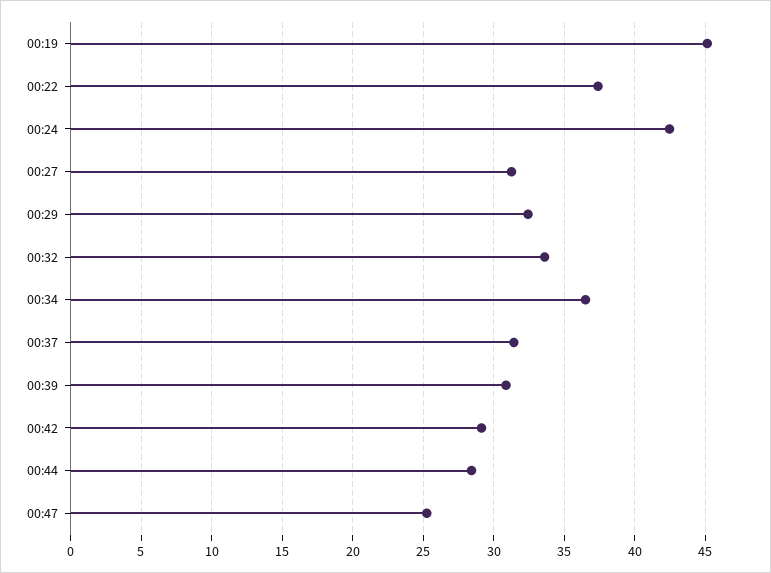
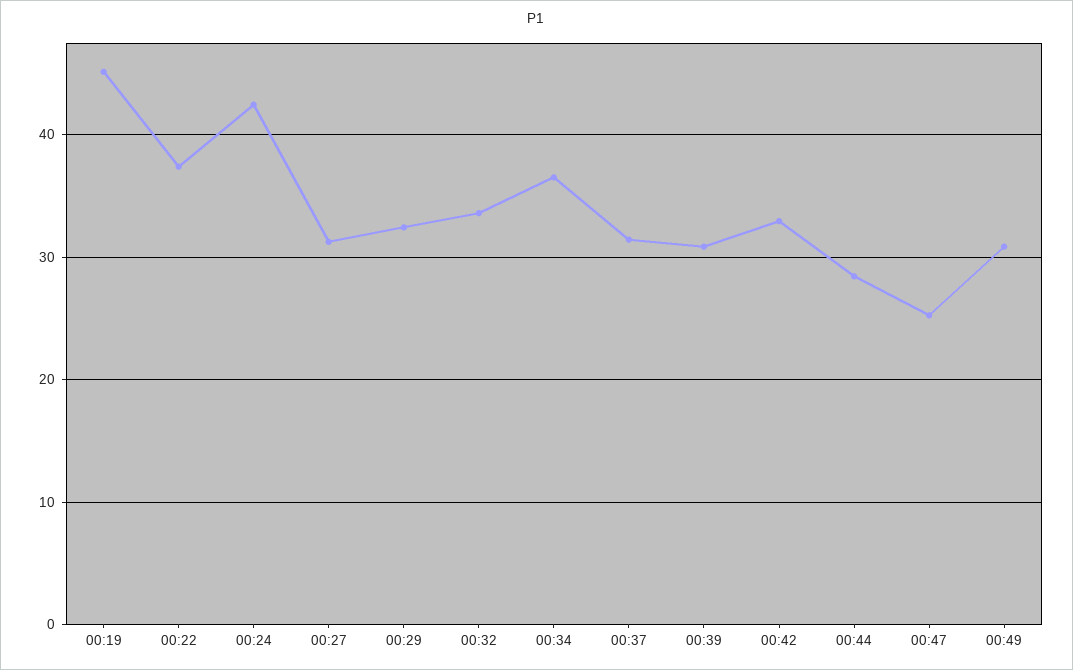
00:42: 29 -> 33
00:49: none -> 31

